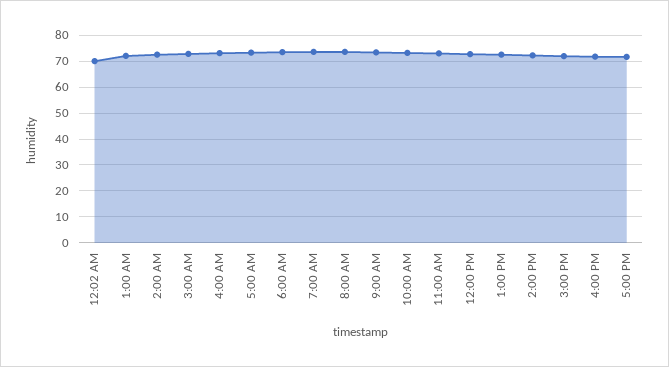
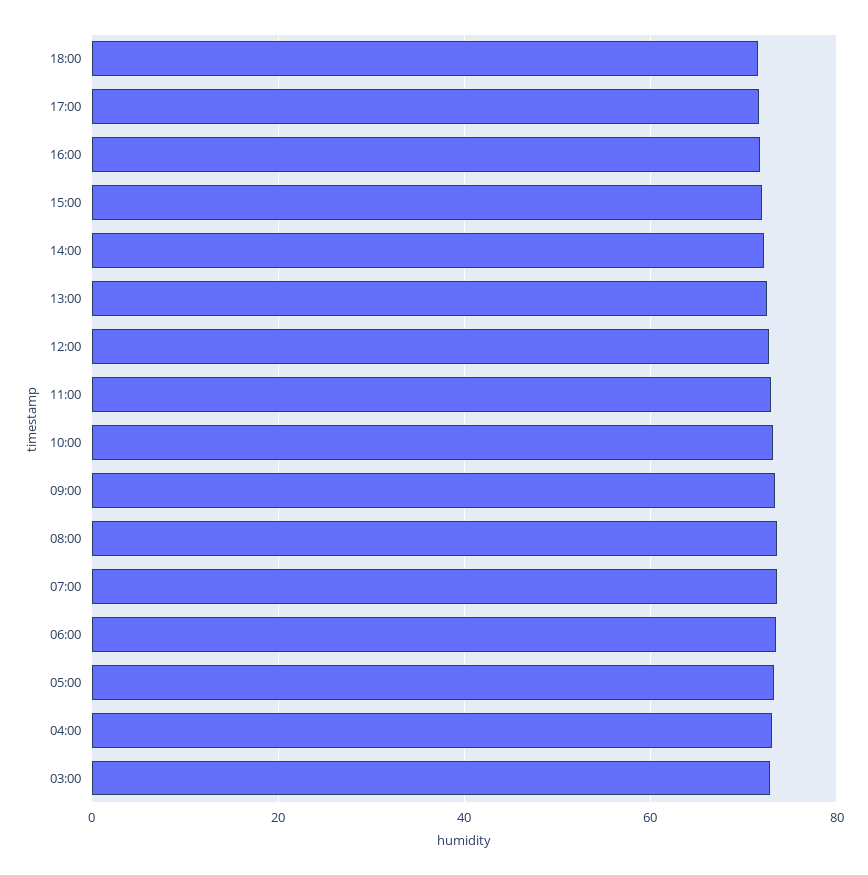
12:02 AM: 70 -> none
1:00 AM: 72.5 -> none
2:00 AM: 72.5 -> none
18:00: none -> 72

